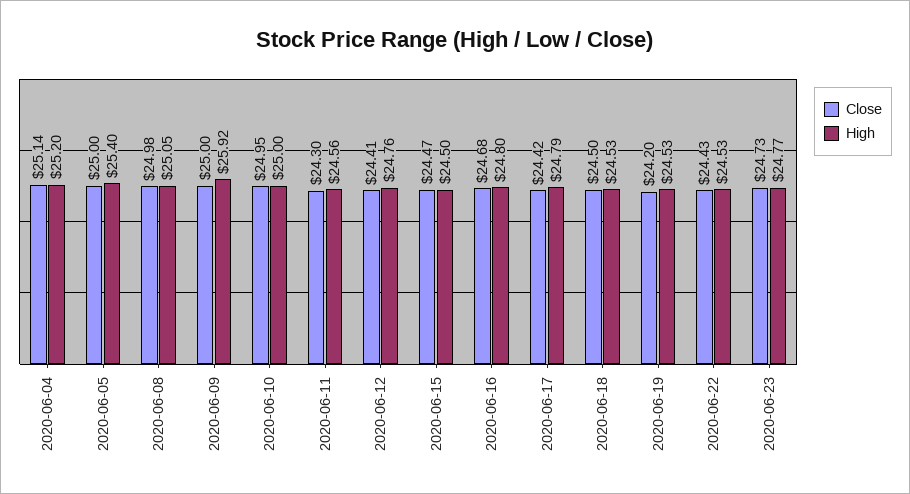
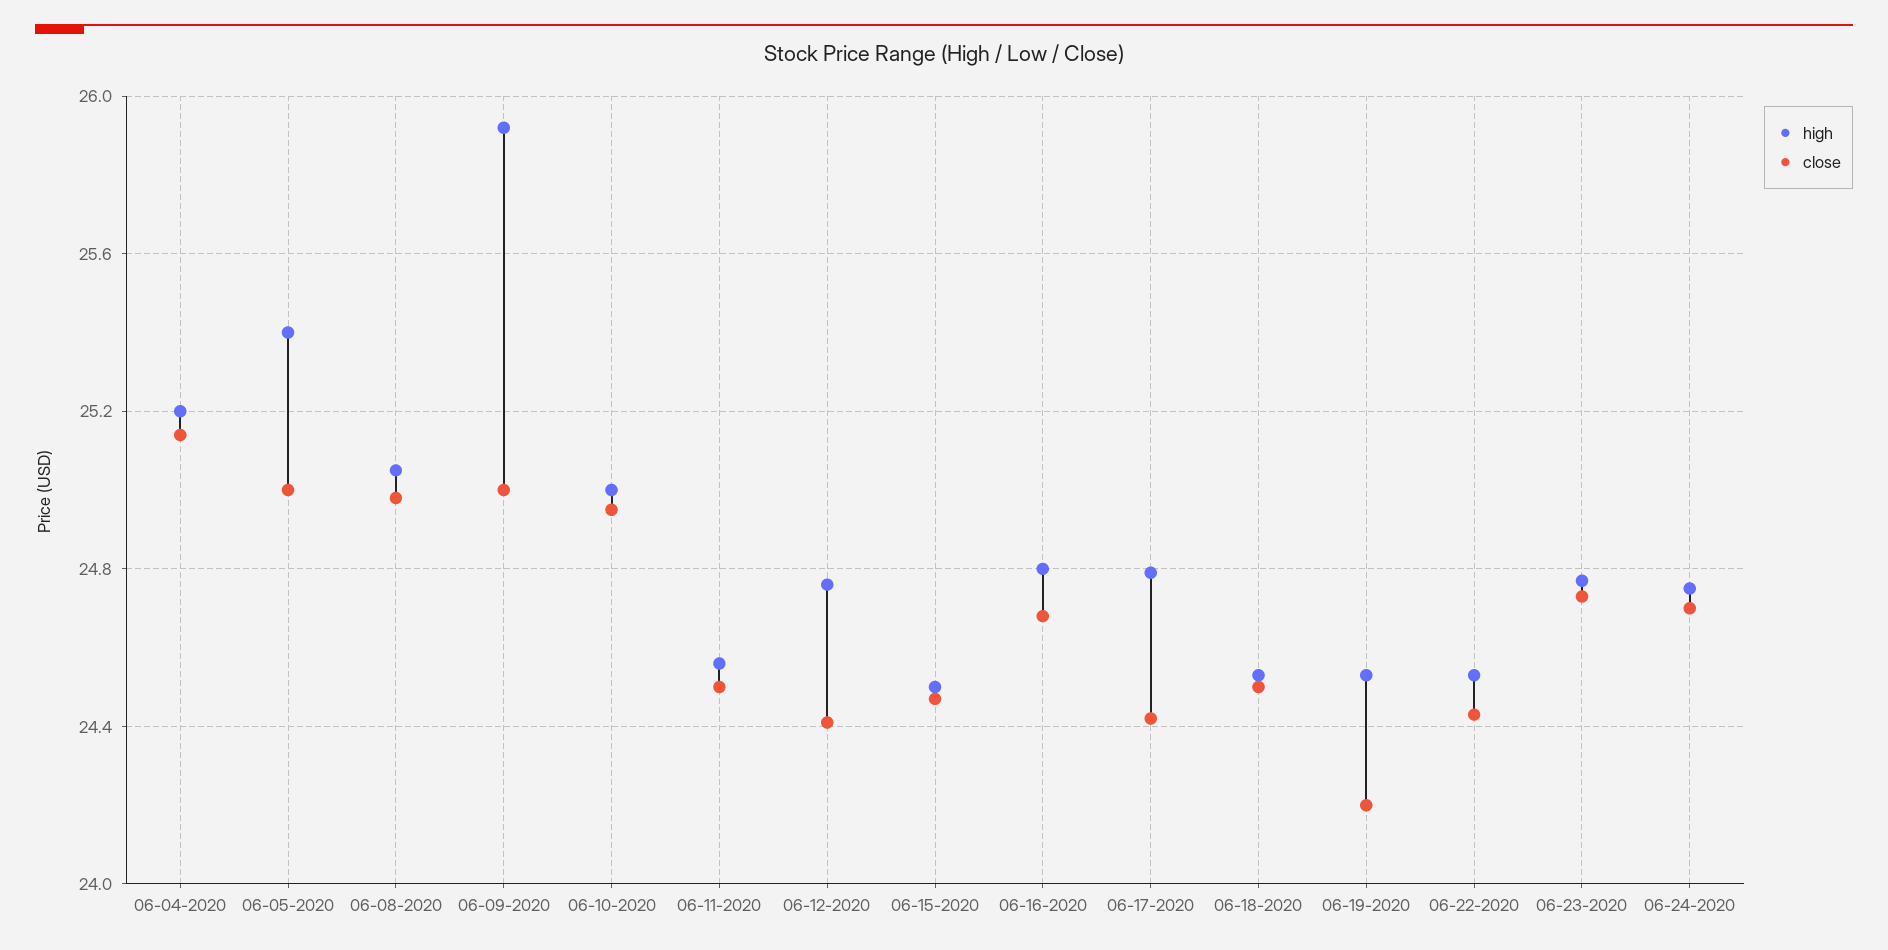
Close, 2020-06-11: 24.3 -> 24.5
High, 06-24-2020: none -> 24.75
Close, 06-24-2020: none -> 24.7

